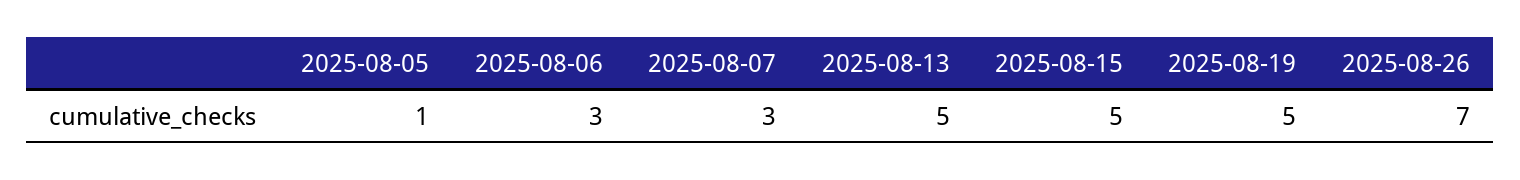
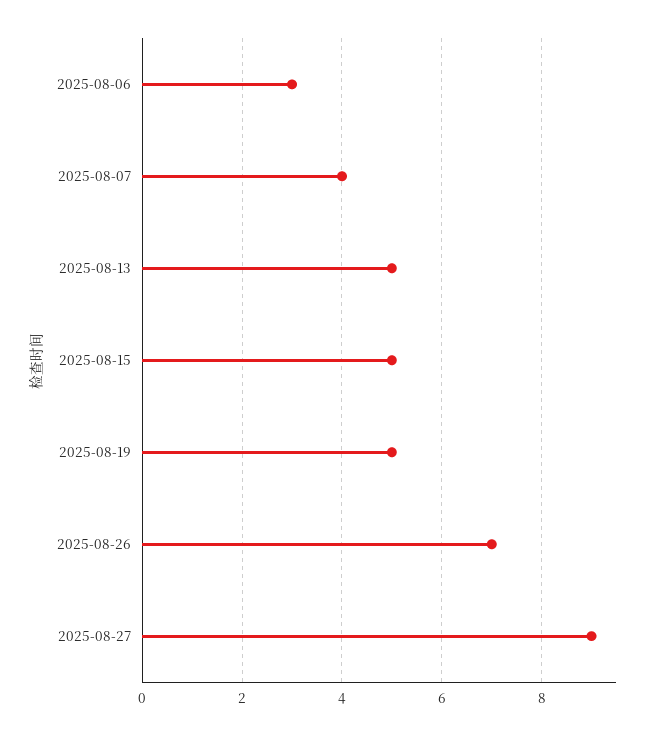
2025-08-05: 1 -> none
2025-08-07: 3 -> 4
2025-08-27: none -> 9

